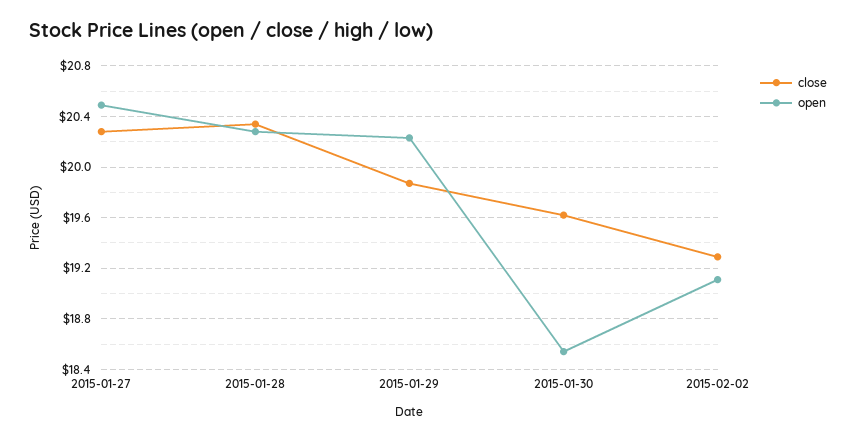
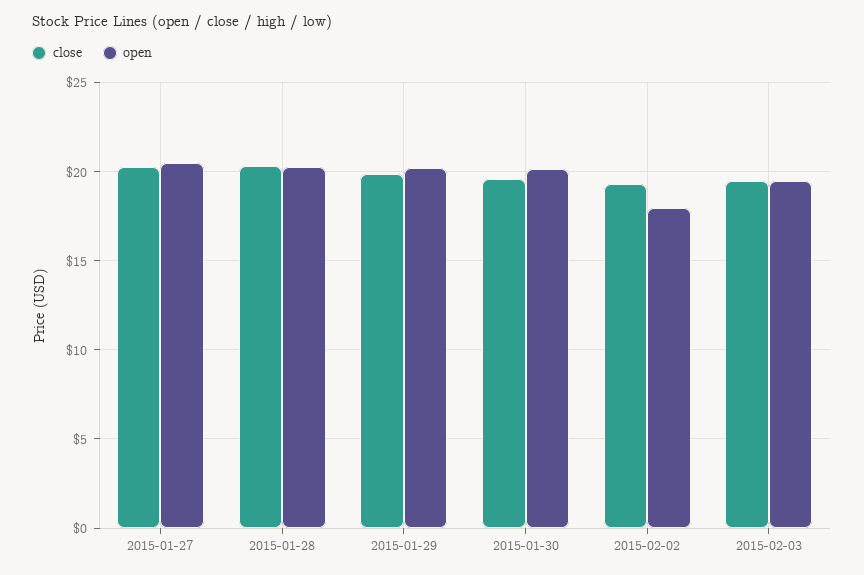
open, 2015-01-30: 18.55 -> 20
open, 2015-02-02: 19.1 -> 18
close, 2015-02-03: none -> 19.5
open, 2015-02-03: none -> 19.5

